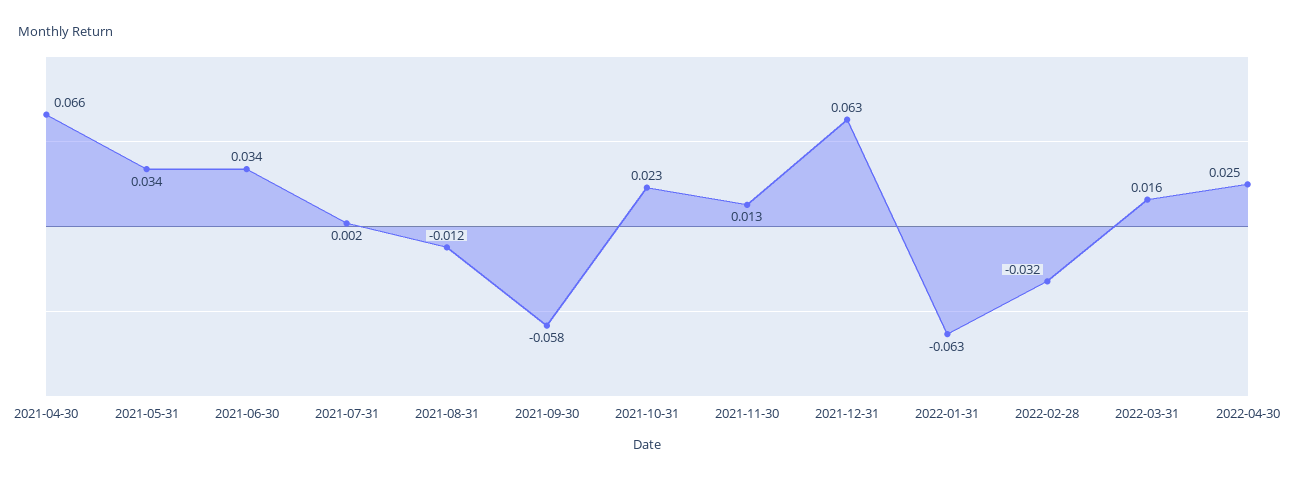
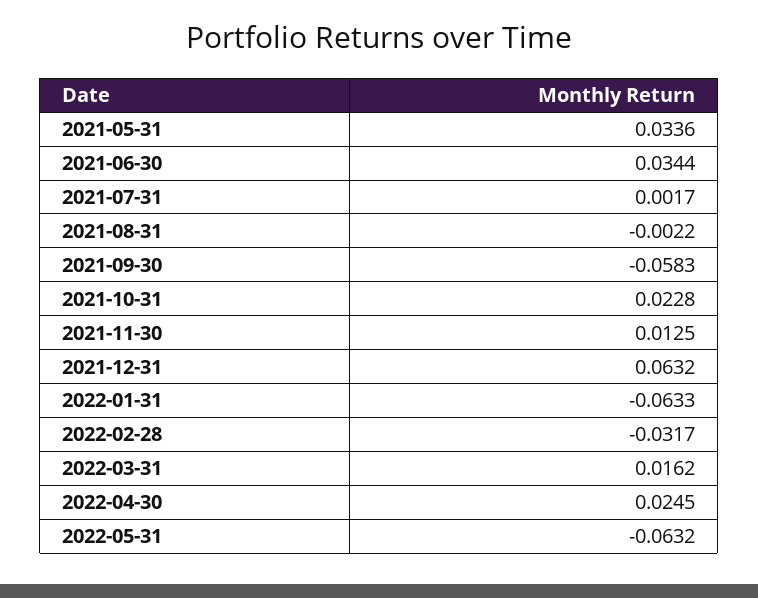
2021-04-30: 0.066 -> none
2021-08-31: -0.012 -> -0.0022
2022-05-31: none -> -0.0632

